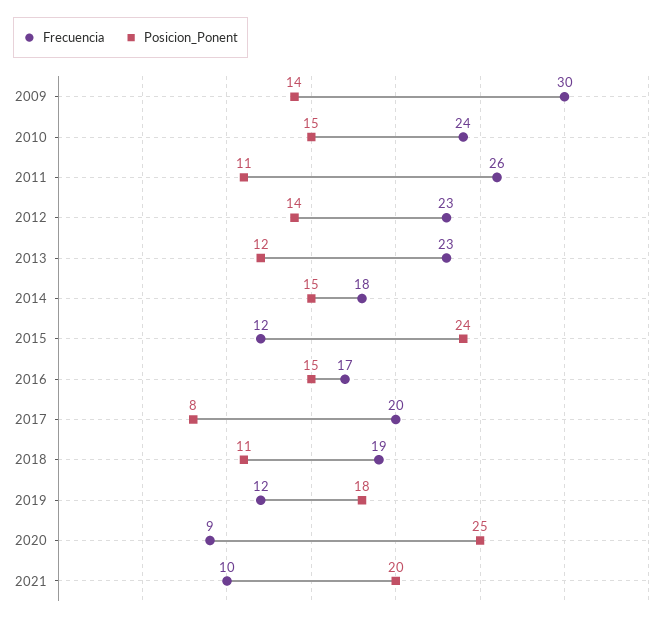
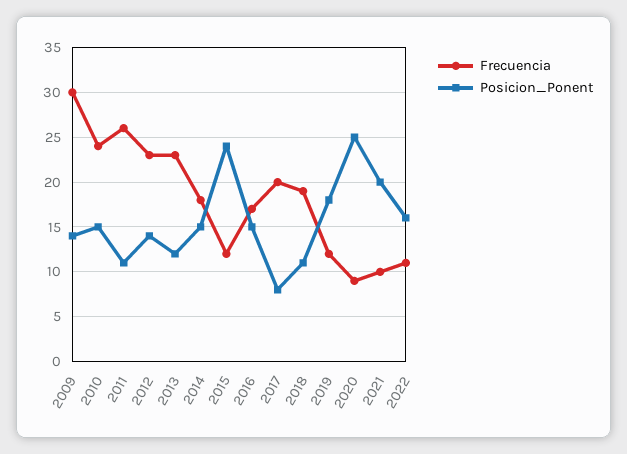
Frecuencia, 2022: none -> 11
Posicion_Ponent, 2022: none -> 16

